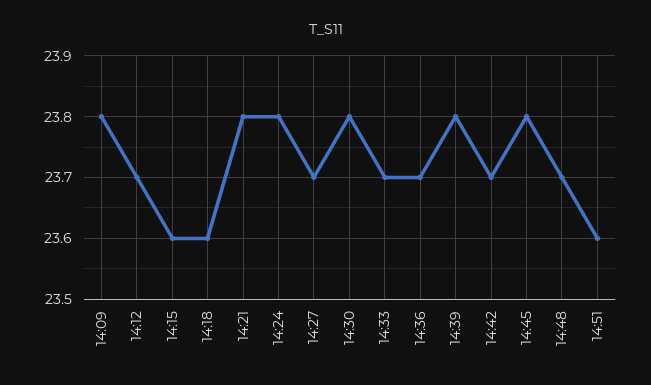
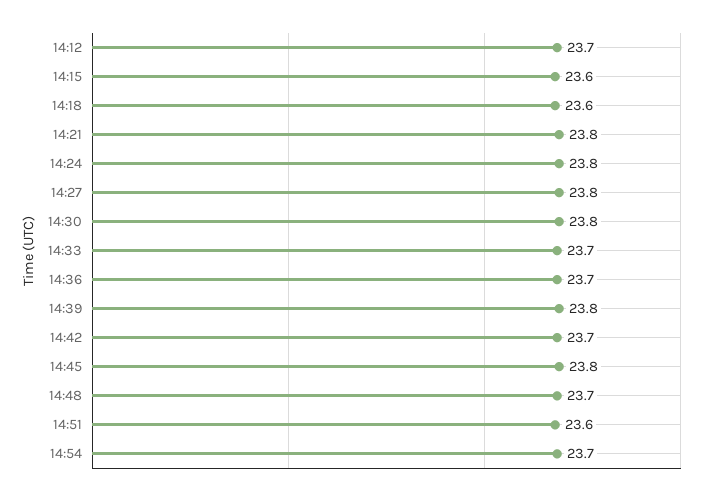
14:09: 23.8 -> none
14:27: 23.7 -> 23.8
14:54: none -> 23.7

